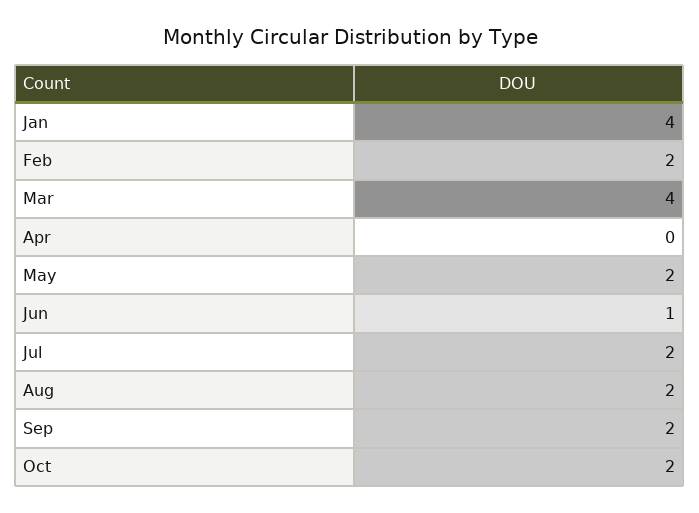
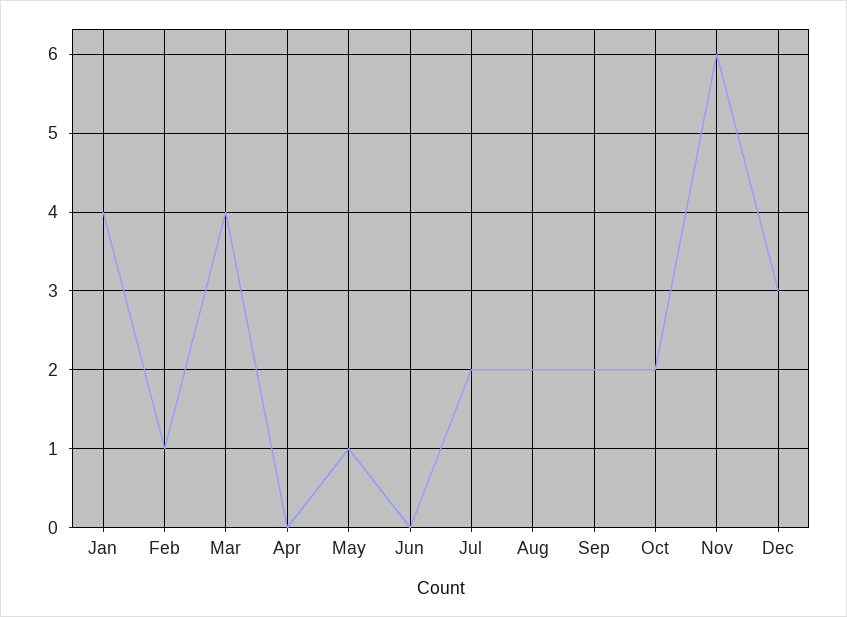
Feb: 2 -> 1
May: 2 -> 1
Jun: 1 -> 0
Nov: none -> 6
Dec: none -> 3

